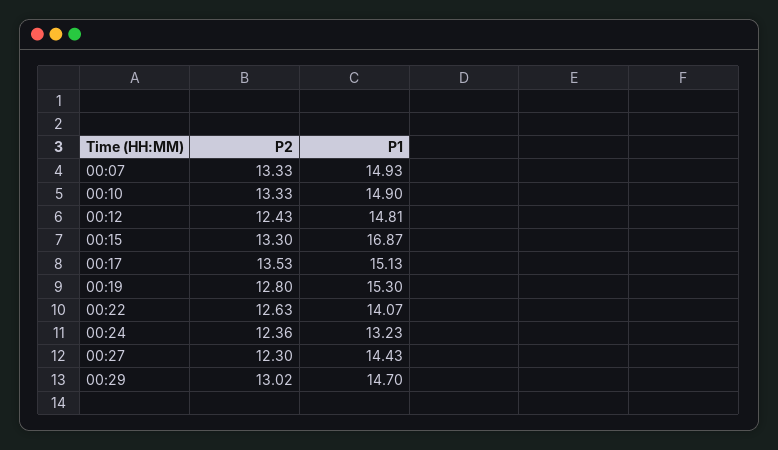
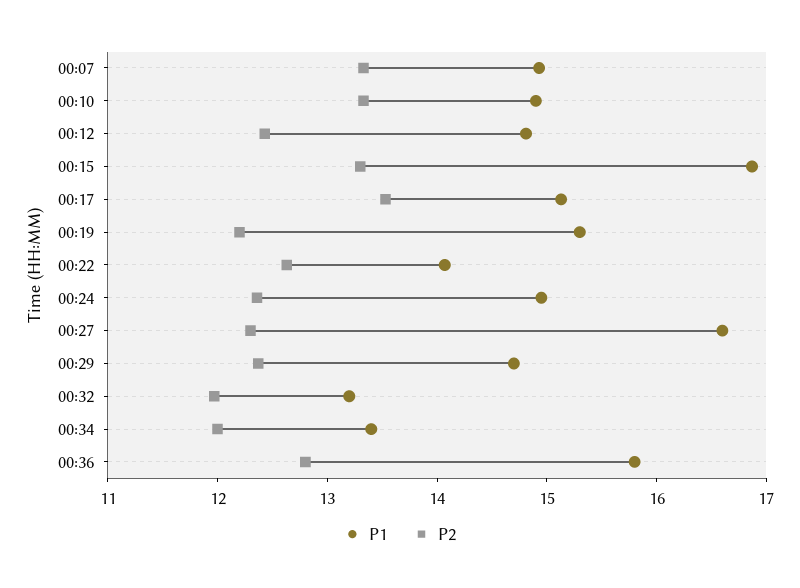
P2, 00:19: 12.8 -> 12.2
P1, 00:24: 13.23 -> 15
P1, 00:27: 14.43 -> 16.6
P2, 00:29: 13.02 -> 12.4
P1, 00:32: none -> 13.2
P2, 00:32: none -> 12
P1, 00:34: none -> 13.4
P2, 00:34: none -> 12
P1, 00:36: none -> 15.8
P2, 00:36: none -> 12.8

